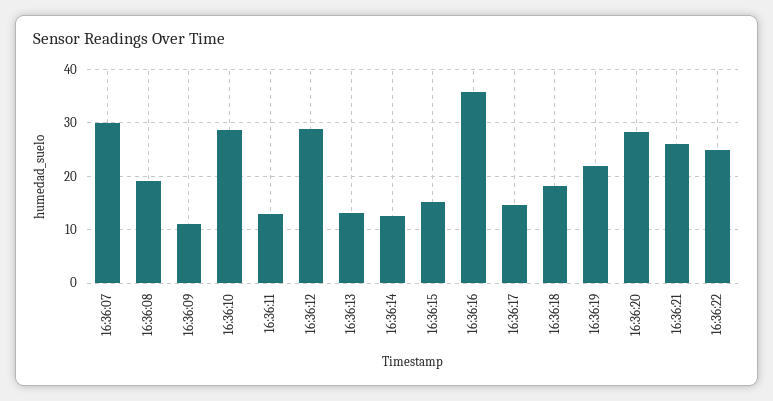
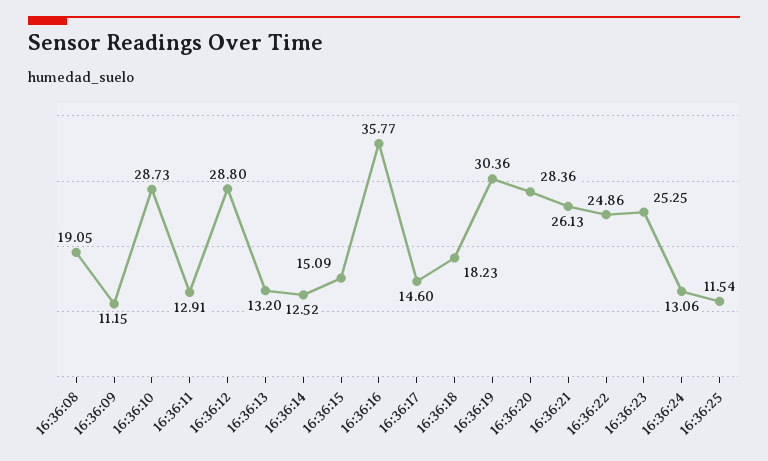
16:36:07: 30 -> none
16:36:19: 22 -> 30.36
16:36:23: none -> 25.25
16:36:24: none -> 13.06
16:36:25: none -> 11.54

